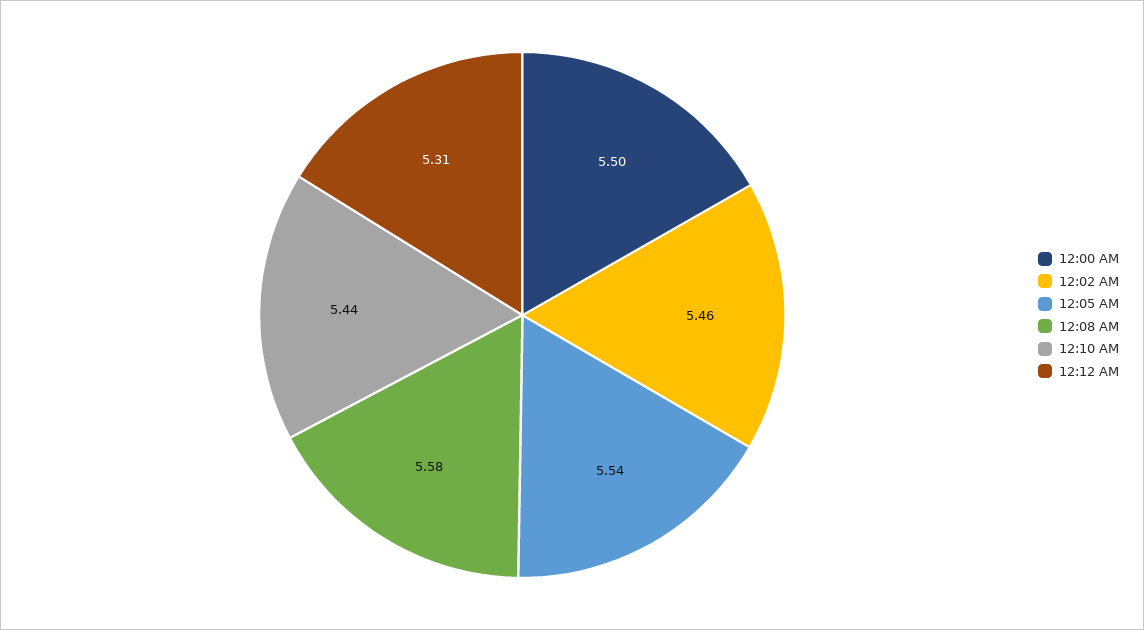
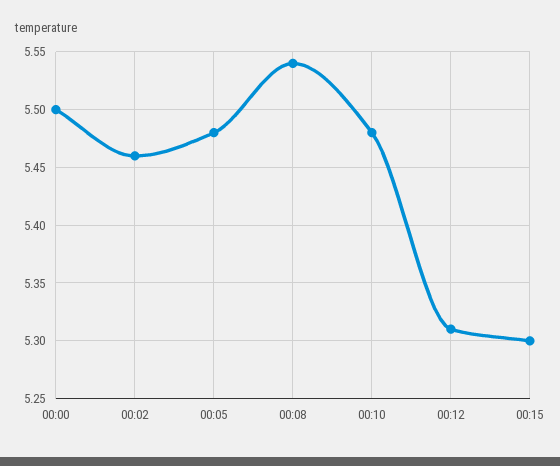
12:05 AM: 5.54 -> 5.48
12:08 AM: 5.58 -> 5.54
12:10 AM: 5.44 -> 5.48
00:15: none -> 5.3

